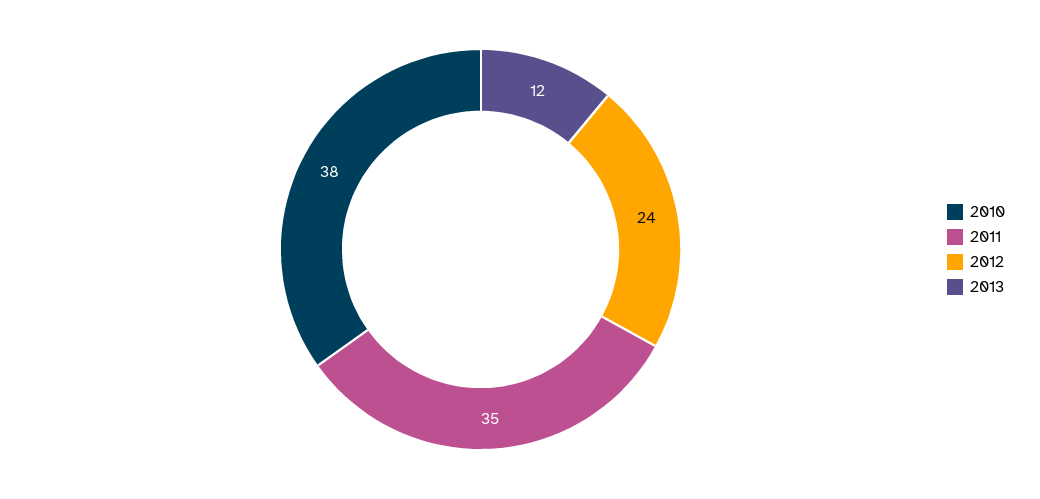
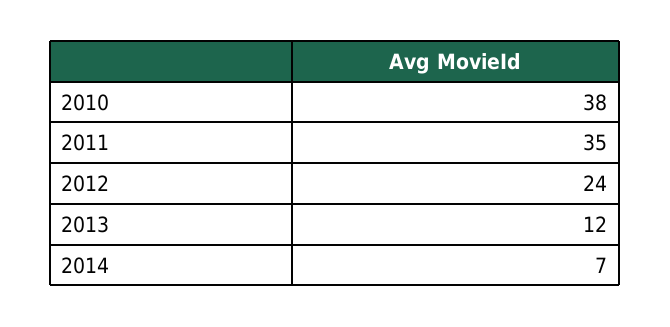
2014: none -> 7

